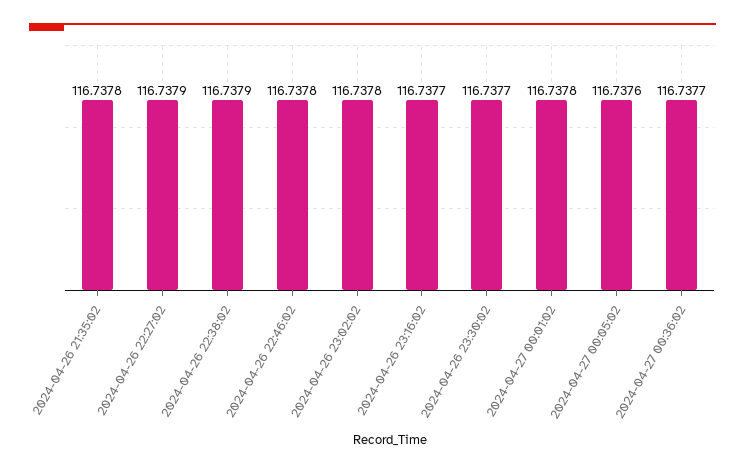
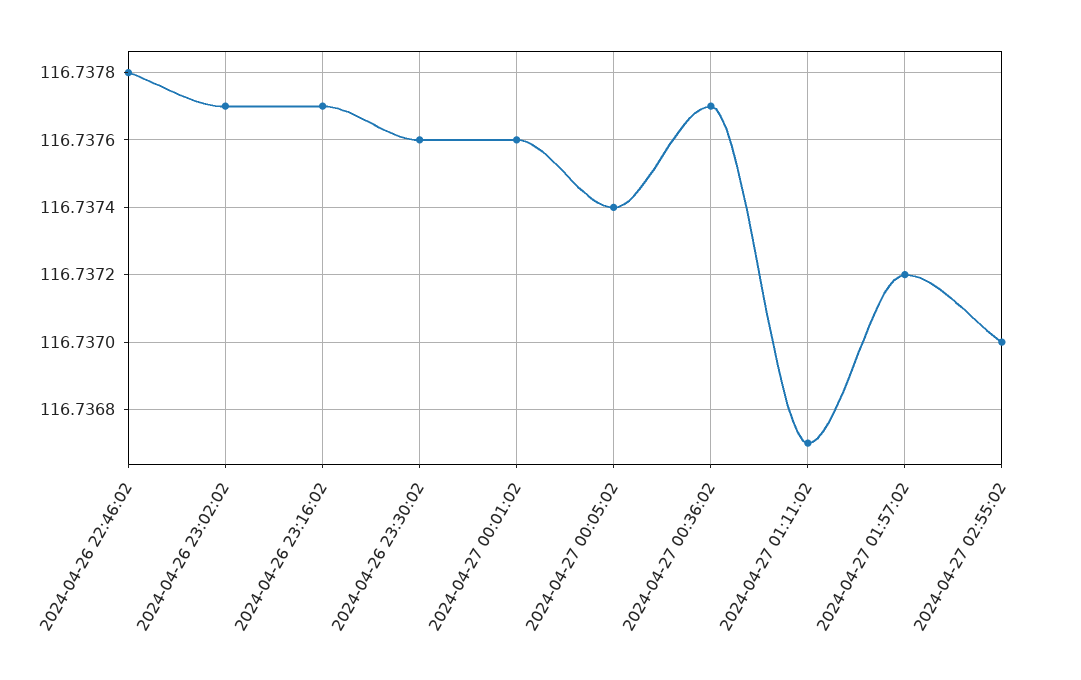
2024-04-26 21:35:02: 116.7378 -> none
2024-04-26 22:27:02: 116.7379 -> none
2024-04-26 22:38:02: 116.7379 -> none
2024-04-26 23:02:02: 116.7378 -> 116.7377
2024-04-26 23:30:02: 116.7377 -> 116.7376
2024-04-27 00:01:02: 116.7378 -> 116.7376
2024-04-27 00:05:02: 116.7376 -> 116.7374
2024-04-27 01:11:02: none -> 116.7367
2024-04-27 01:57:02: none -> 116.7372
2024-04-27 02:55:02: none -> 116.737

